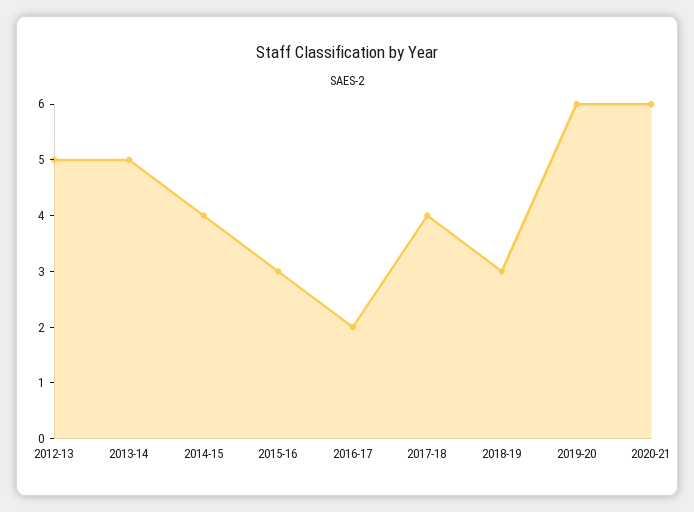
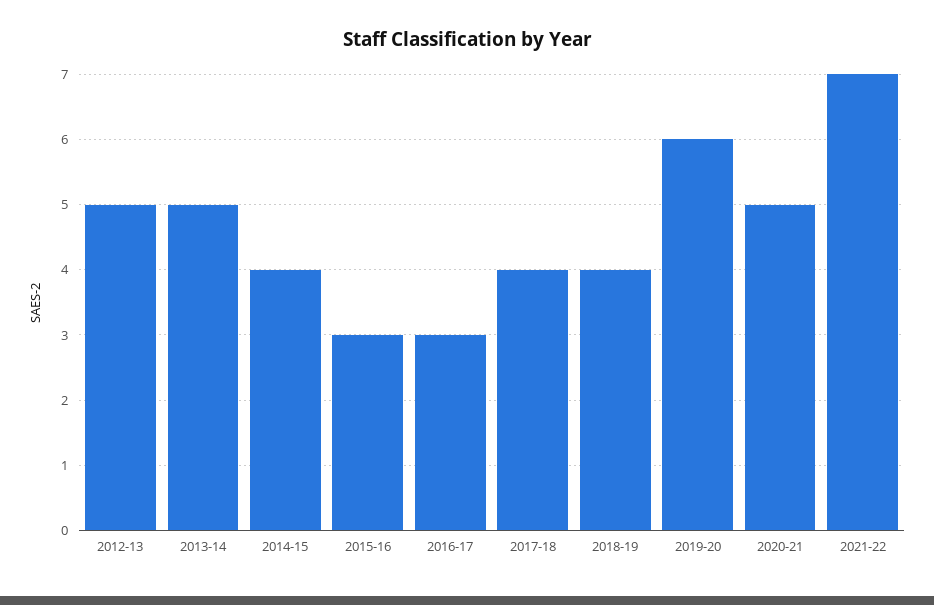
2016-17: 2 -> 3
2018-19: 3 -> 4
2020-21: 6 -> 5
2021-22: none -> 7

